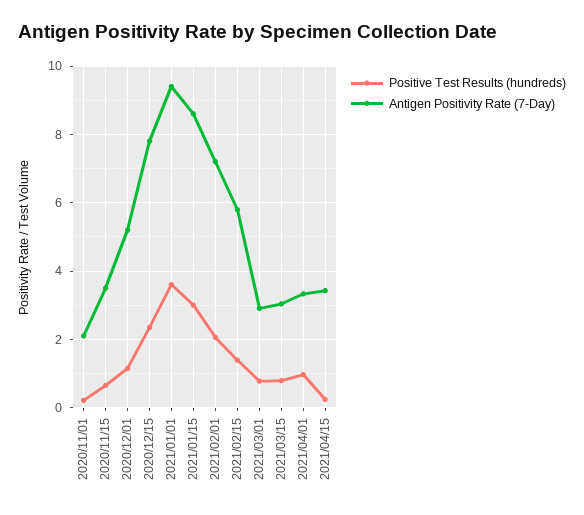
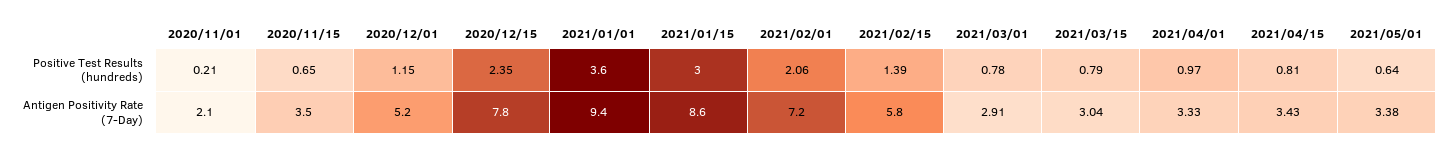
Positive Test Results (hundreds), 2021/04/15: 0.2 -> 0.81
Positive Test Results (hundreds), 2021/05/01: none -> 0.64
Antigen Positivity Rate (7-Day), 2021/05/01: none -> 3.38

